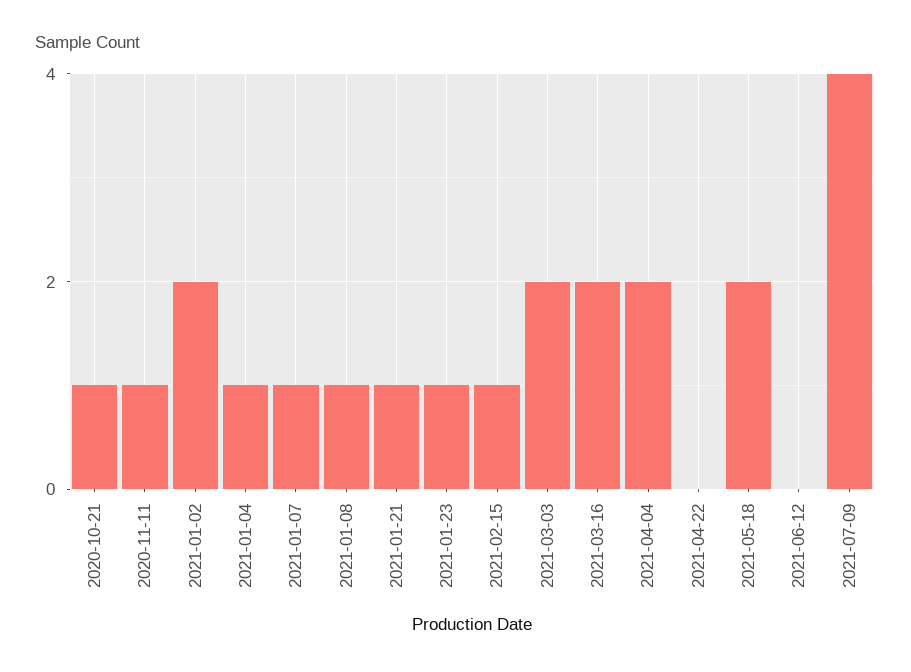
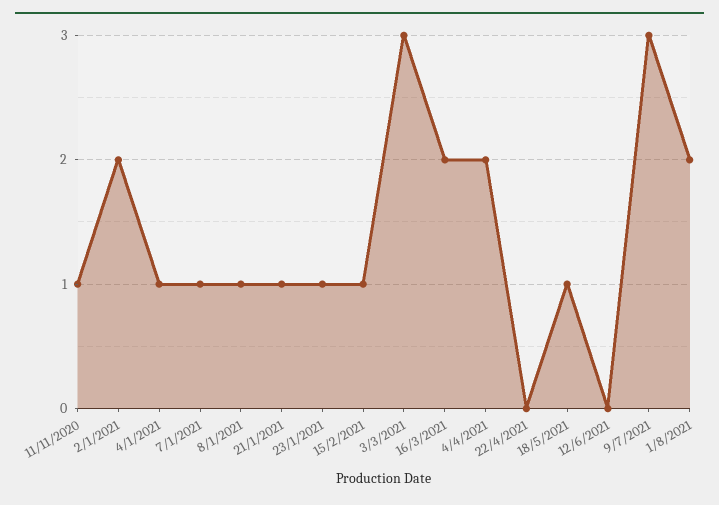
2020-10-21: 1 -> none
2021-03-03: 2 -> 3
2021-05-18: 2 -> 1
2021-07-09: 4 -> 3
1/8/2021: none -> 2

